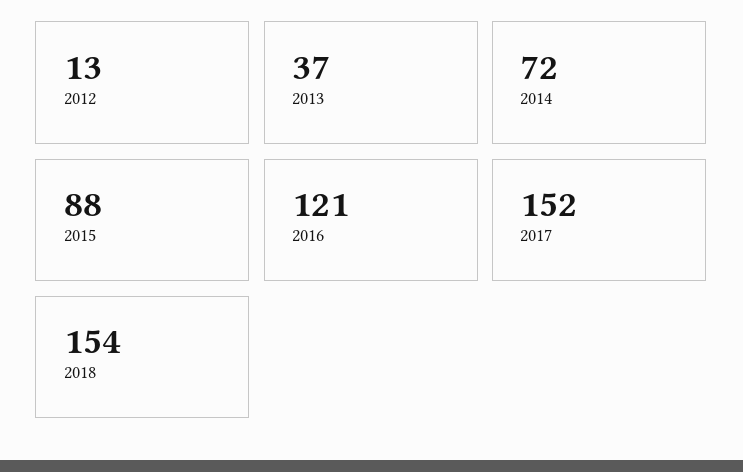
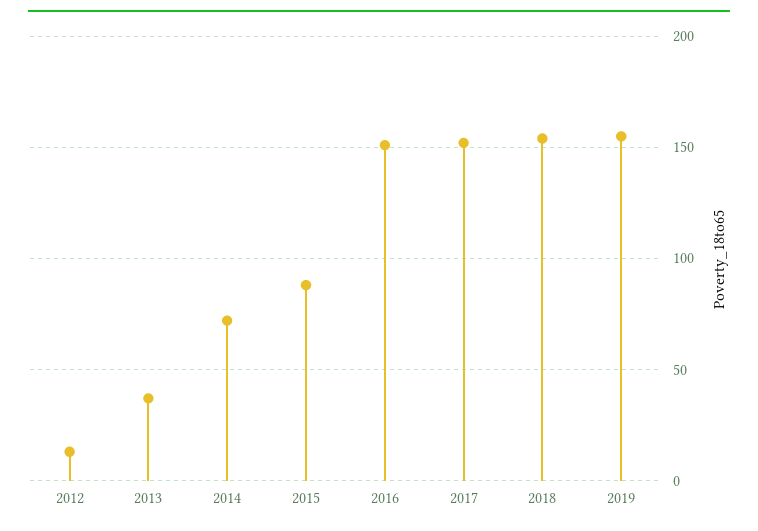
2016: 121 -> 150
2019: none -> 155

